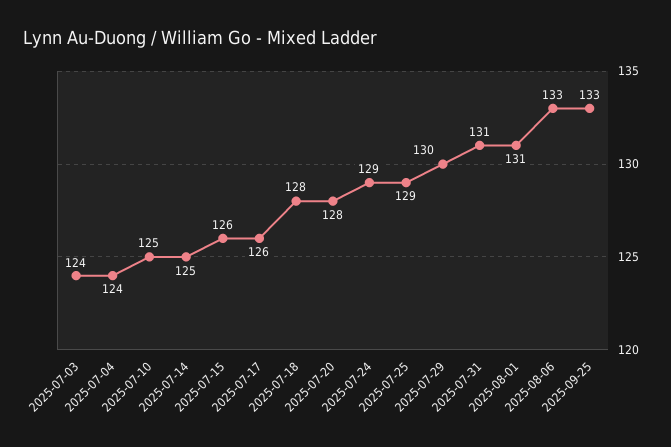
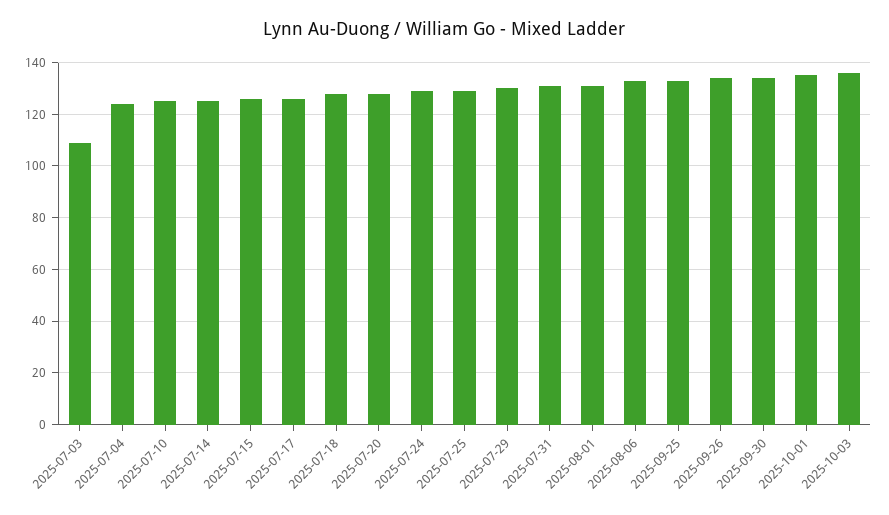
2025-07-03: 124 -> 110
2025-09-26: none -> 135
2025-09-30: none -> 135
2025-10-01: none -> 135
2025-10-03: none -> 135

